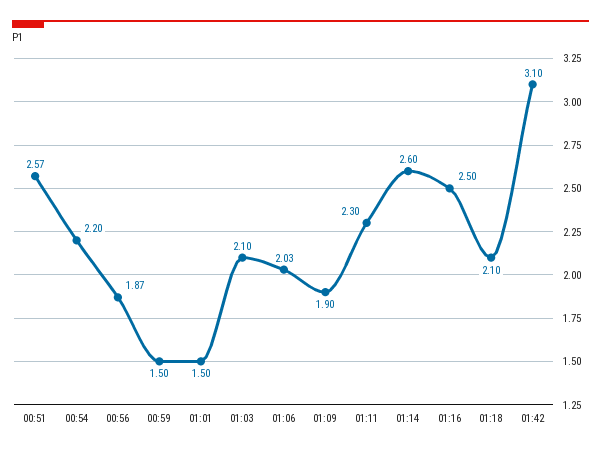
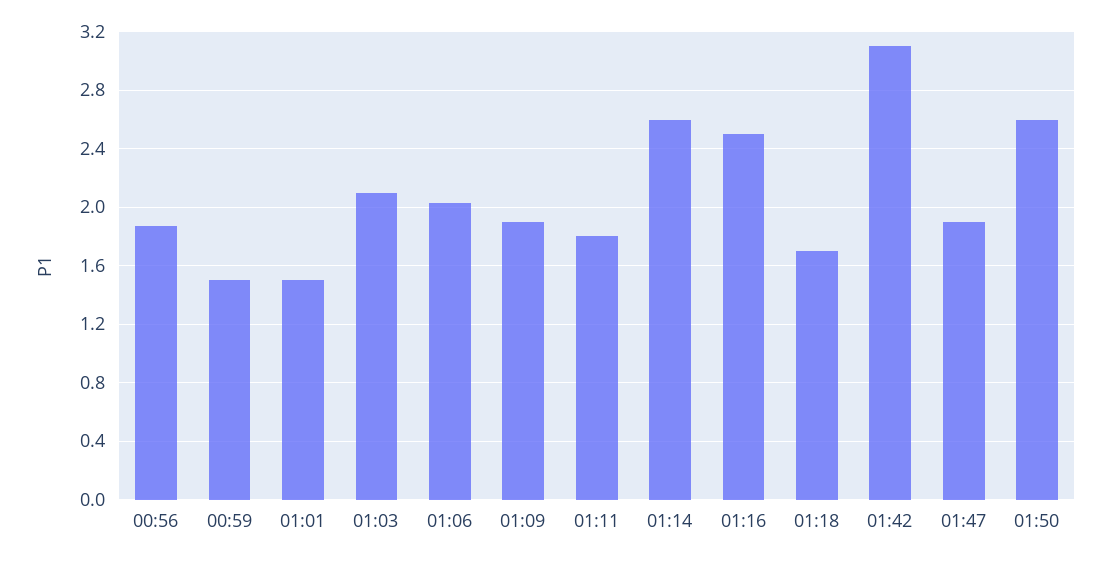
00:51: 2.57 -> none
00:54: 2.2 -> none
01:11: 2.3 -> 1.8
01:18: 2.1 -> 1.7
01:47: none -> 1.9
01:50: none -> 2.6

